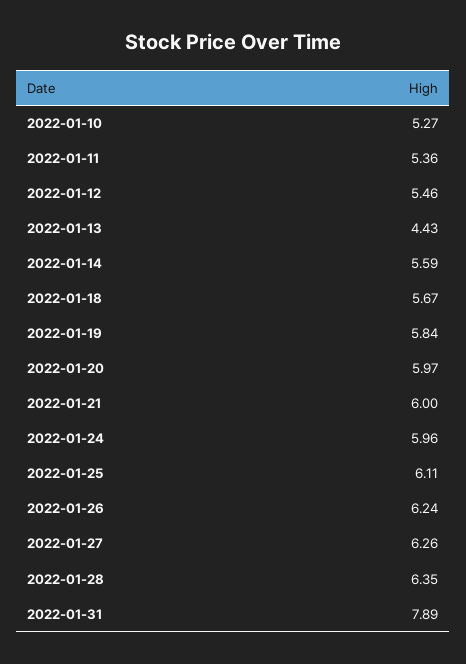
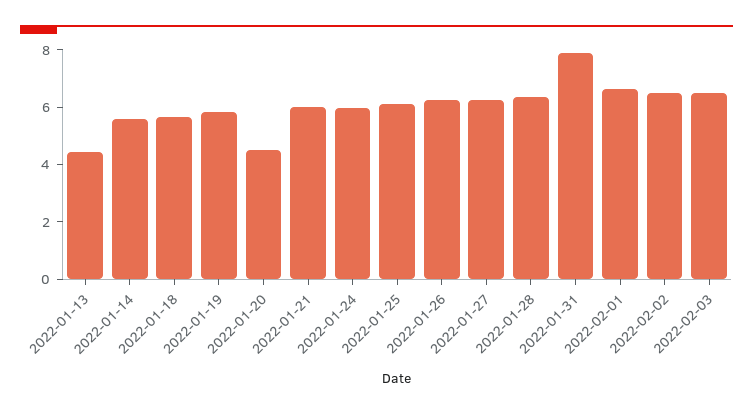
2022-01-10: 5.27 -> none
2022-01-11: 5.36 -> none
2022-01-12: 5.46 -> none
2022-01-20: 5.97 -> 4.5
2022-02-01: none -> 6.5
2022-02-02: none -> 6.5
2022-02-03: none -> 6.5

